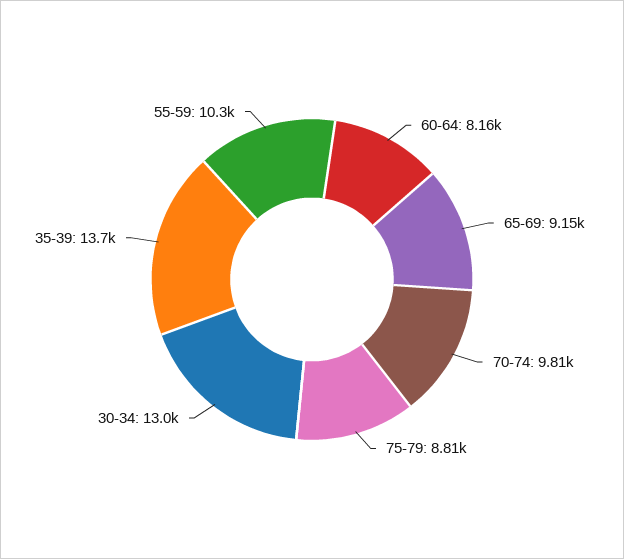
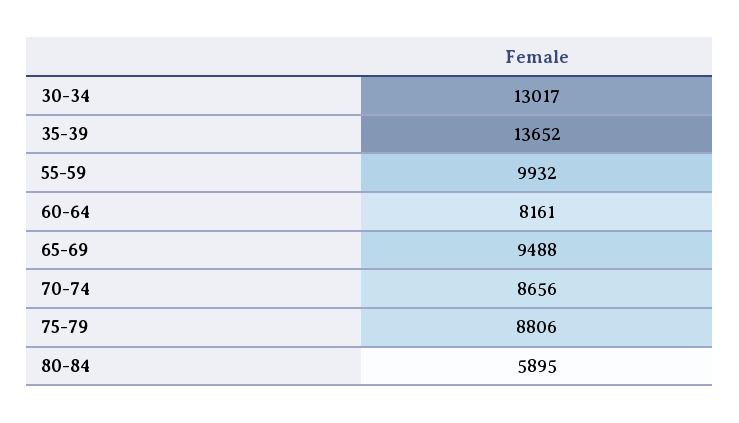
65-69: 9150 -> 9488
70-74: 9810 -> 8656
55-59: 10300 -> 9932
80-84: none -> 5895

